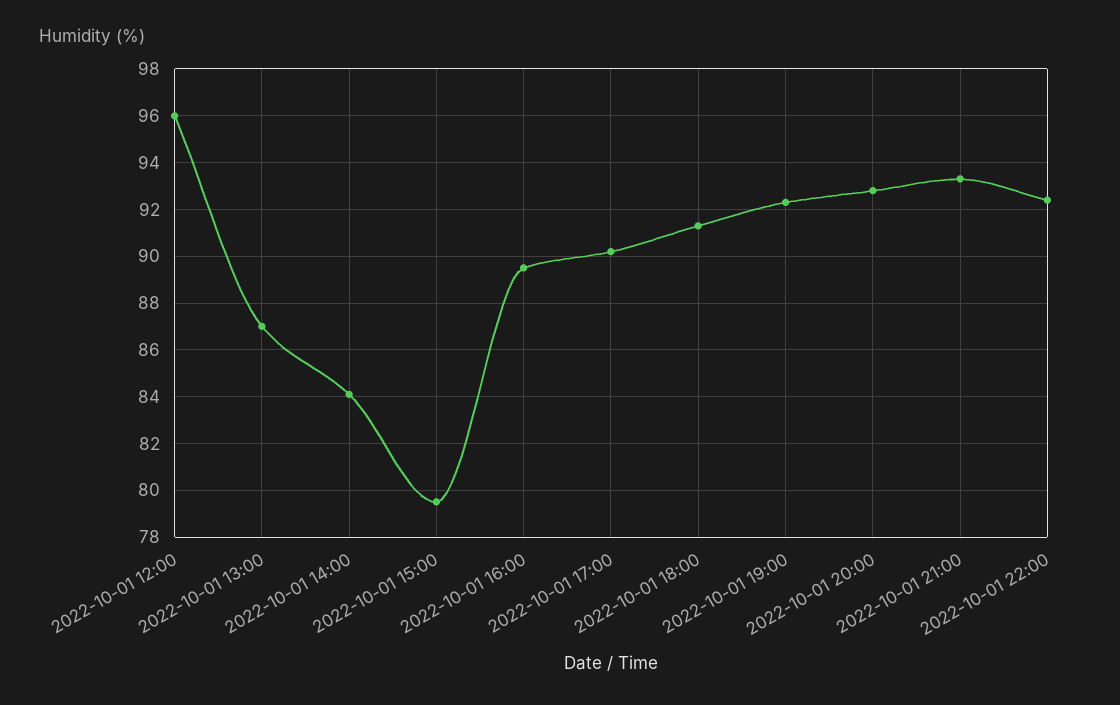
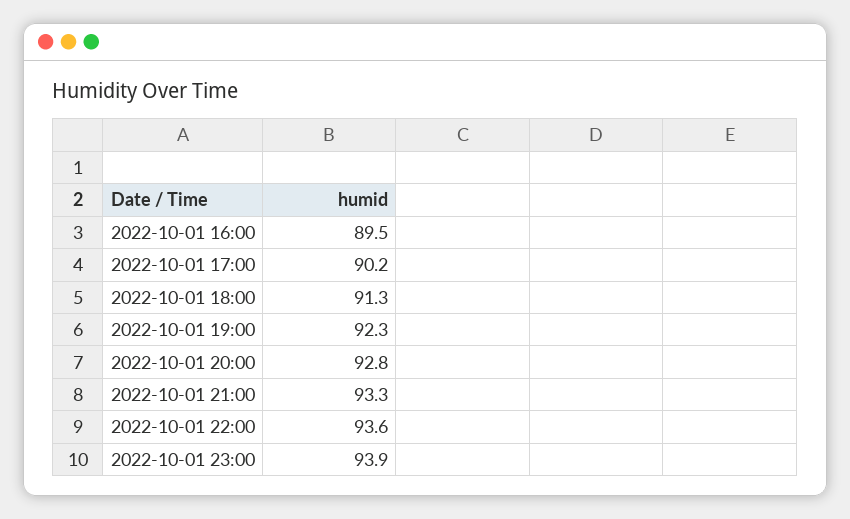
2022-10-01 12:00: 96 -> none
2022-10-01 13:00: 87 -> none
2022-10-01 14:00: 84 -> none
2022-10-01 15:00: 79.5 -> none
2022-10-01 22:00: 92.5 -> 93.6
2022-10-01 23:00: none -> 93.9

